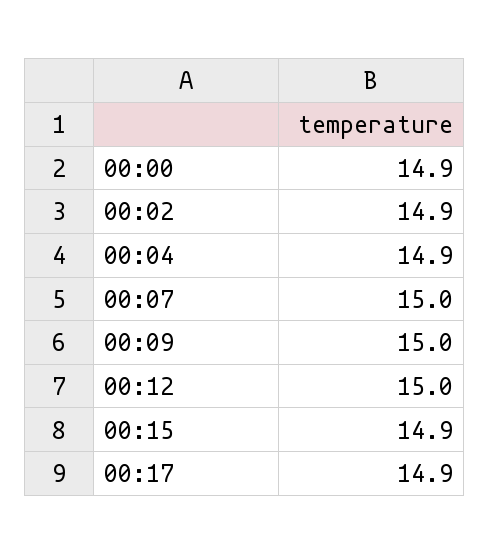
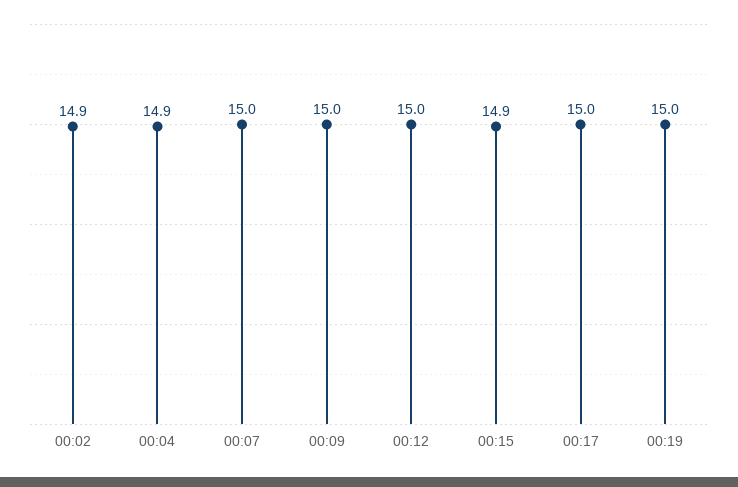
00:00: 14.9 -> none
00:17: 14.9 -> 15
00:19: none -> 15

